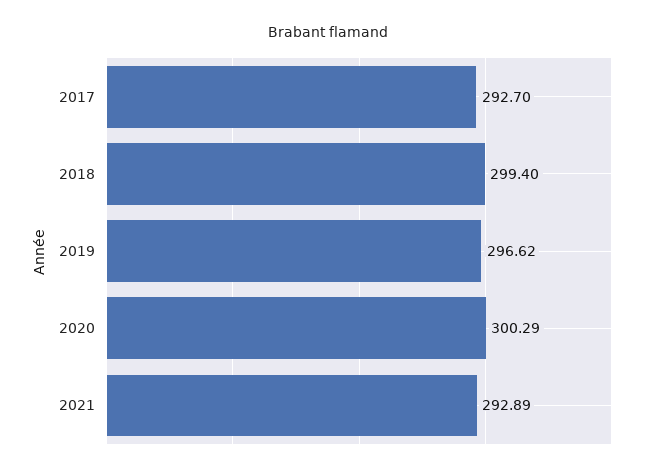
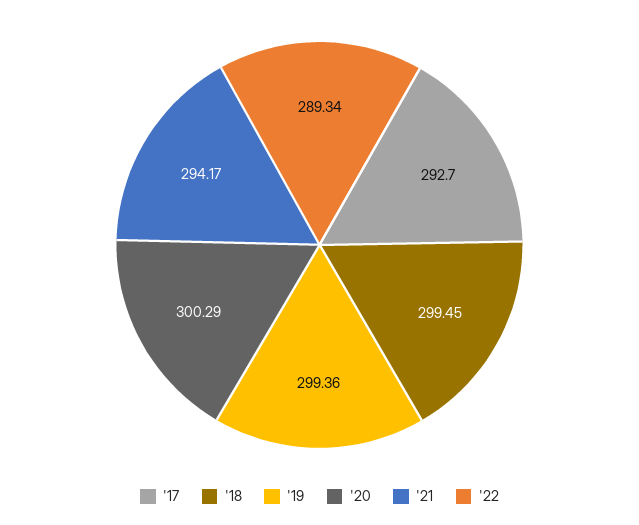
2018: 299.4 -> 299.45
2019: 296.62 -> 299.36
2021: 292.89 -> 294.17
'22: none -> 289.34

